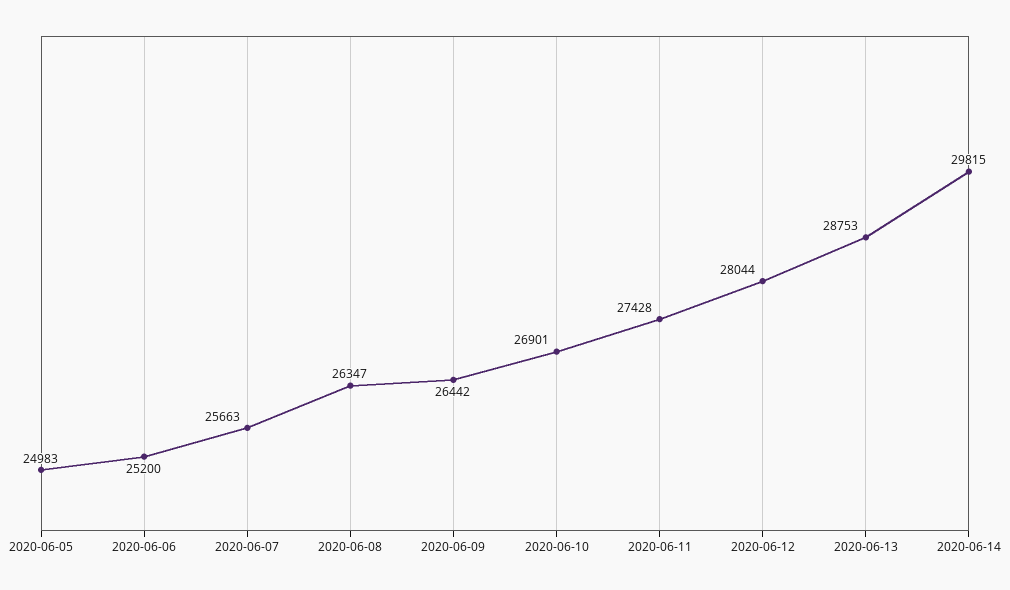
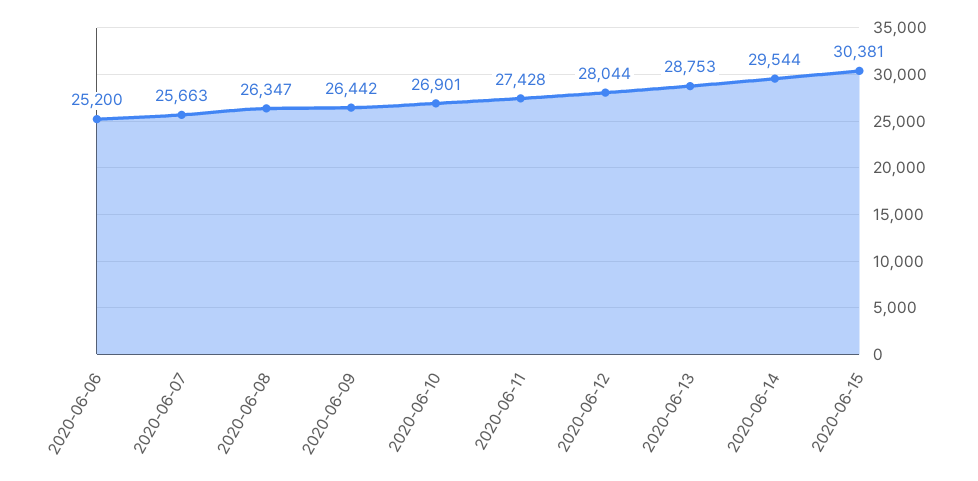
2020-06-05: 24983 -> none
2020-06-14: 29815 -> 29544
2020-06-15: none -> 30381

